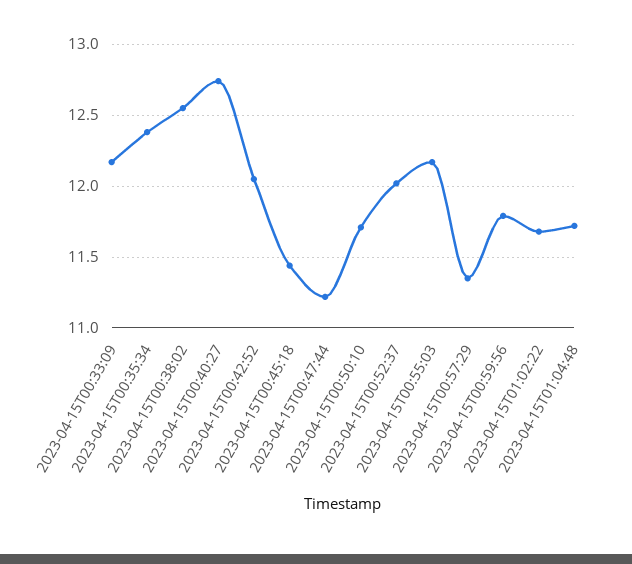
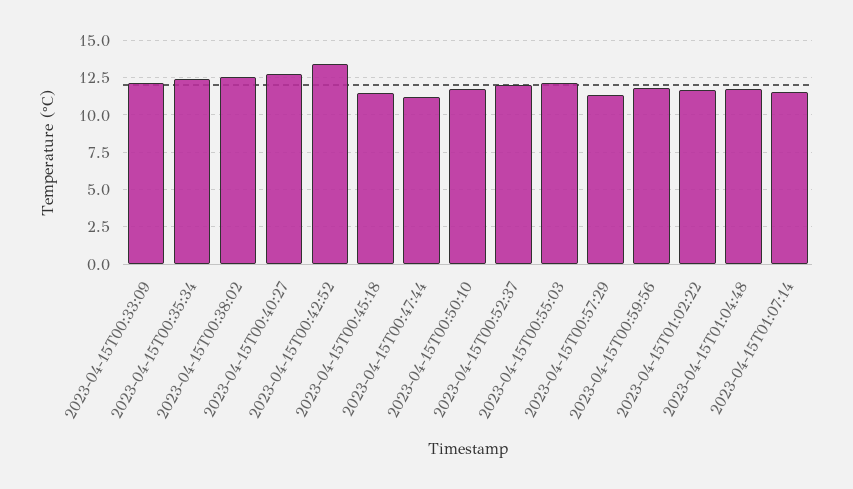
2023-04-15T00:42:52: 12.05 -> 13.5
2023-04-15T01:07:14: none -> 11.5

